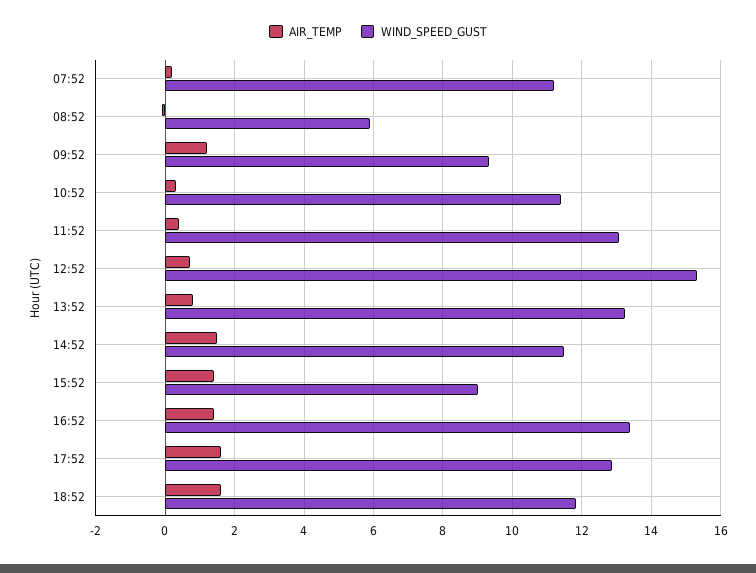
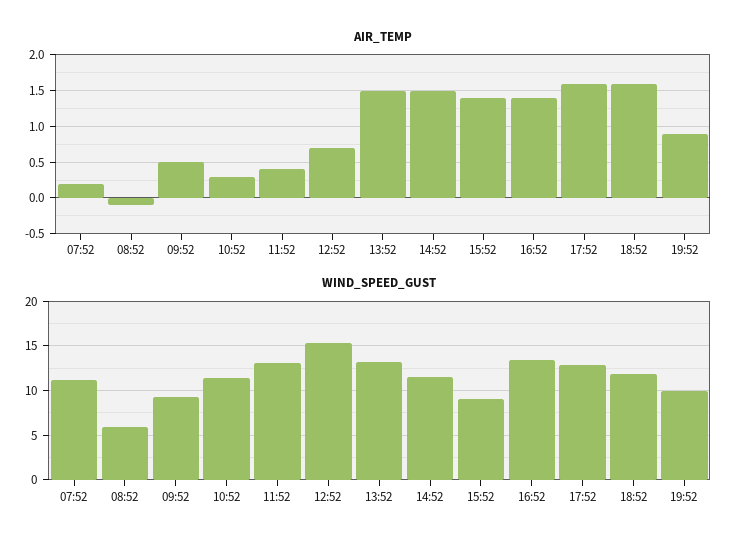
AIR_TEMP, 09:52: 1.2 -> 0.5
AIR_TEMP, 13:52: 0.8 -> 1.5
AIR_TEMP, 19:52: none -> 0.9
WIND_SPEED_GUST, 19:52: none -> 10

